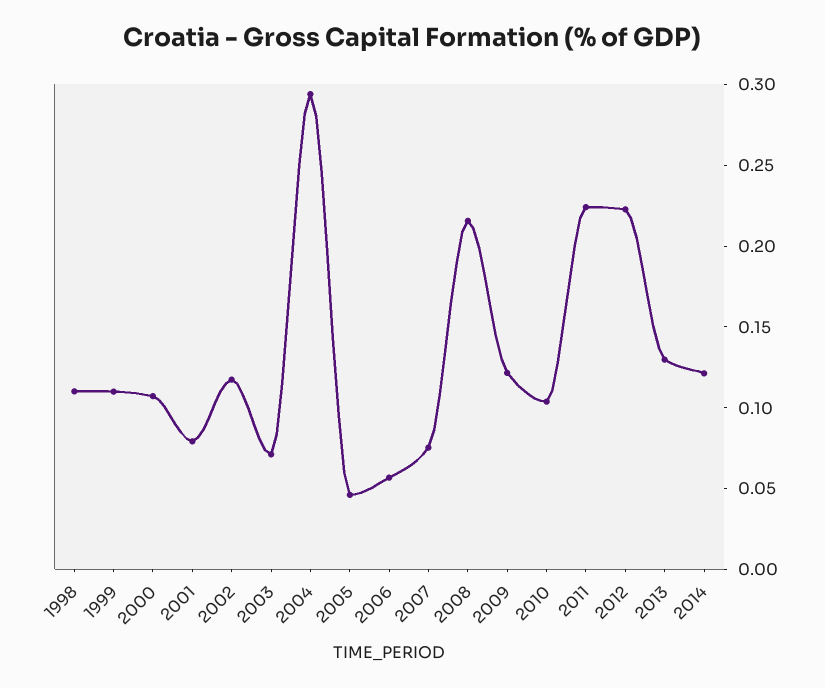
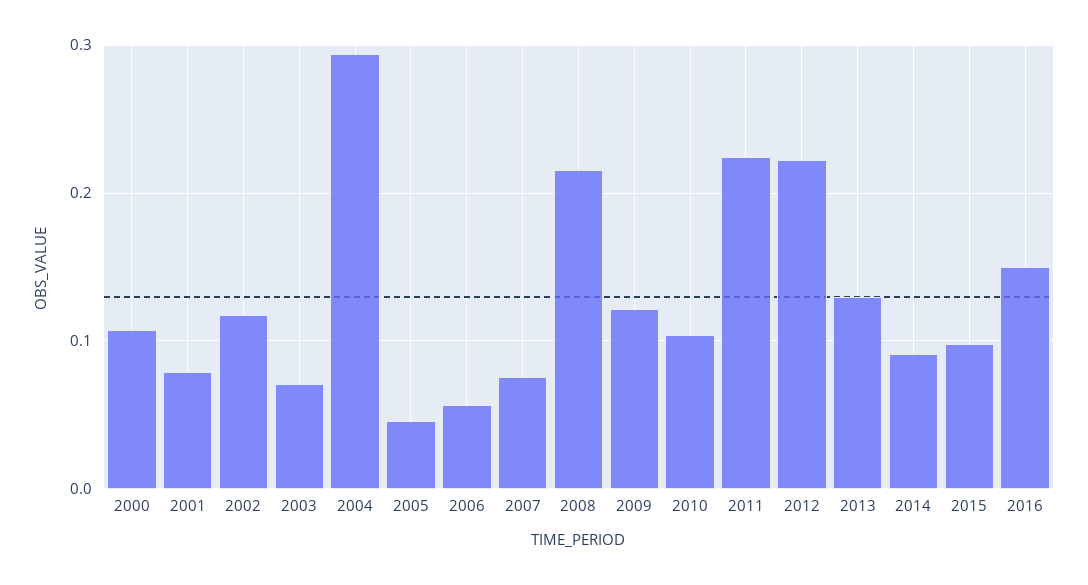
1998: 0.11 -> none
1999: 0.11 -> none
2014: 0.12 -> 0.09
2015: none -> 0.1
2016: none -> 0.15

